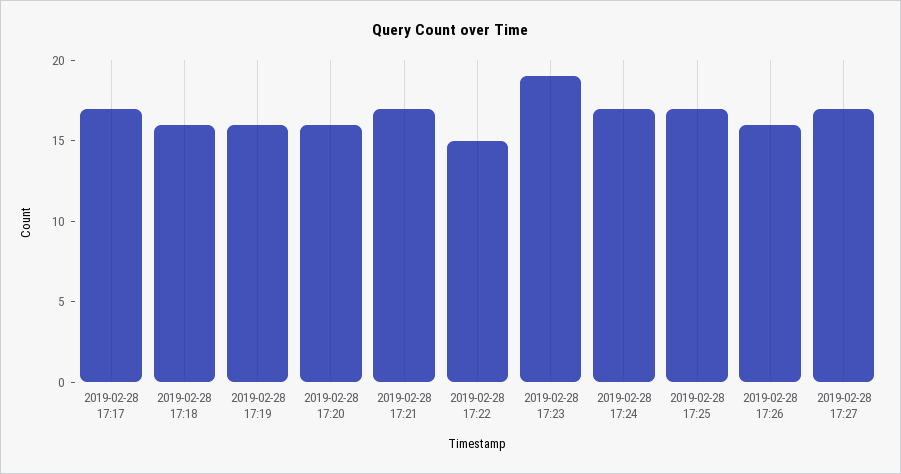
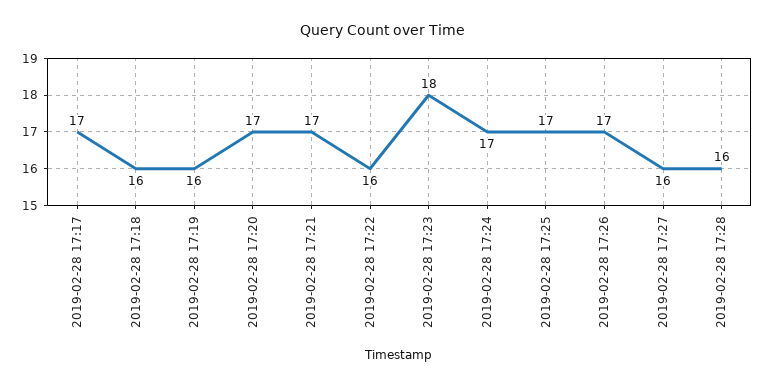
2019-02-28 17:20: 16 -> 17
2019-02-28 17:22: 15 -> 16
2019-02-28 17:23: 19 -> 18
2019-02-28 17:26: 16 -> 17
2019-02-28 17:27: 17 -> 16
2019-02-28 17:28: none -> 16

